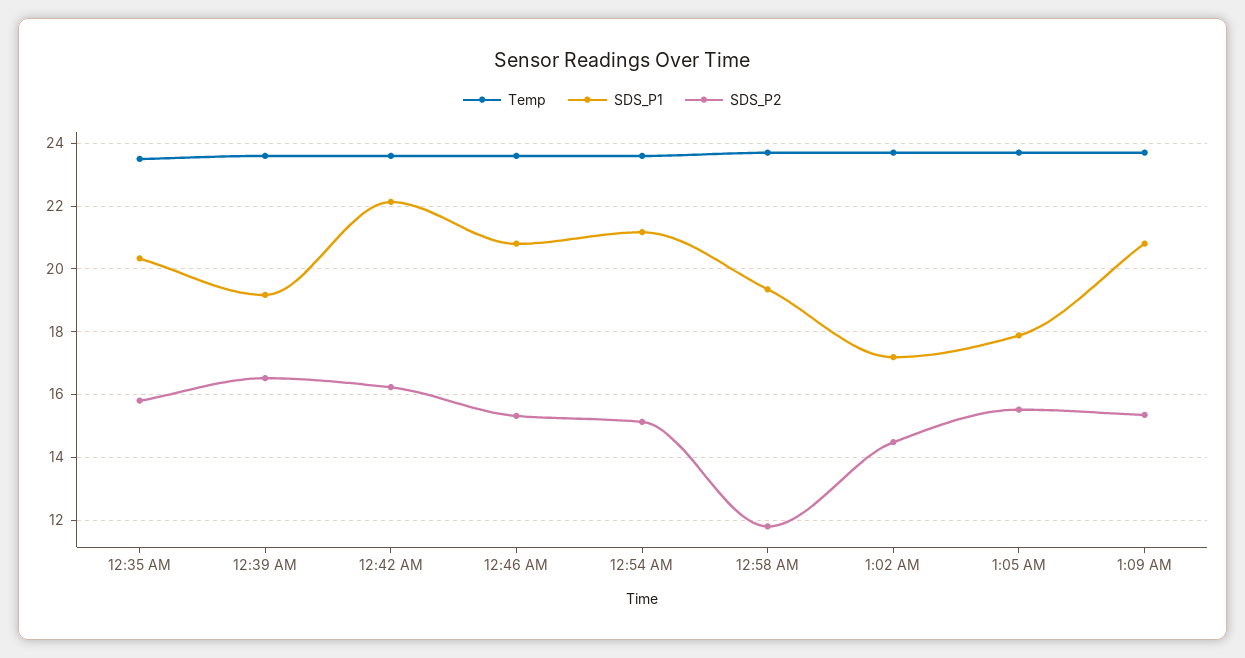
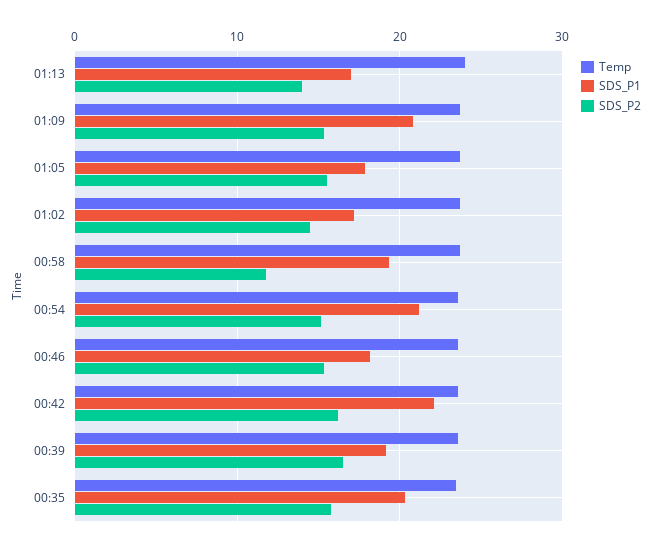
SDS_P1, 12:46 AM: 20.8 -> 18
Temp, 01:13: none -> 24
SDS_P1, 01:13: none -> 17
SDS_P2, 01:13: none -> 14

